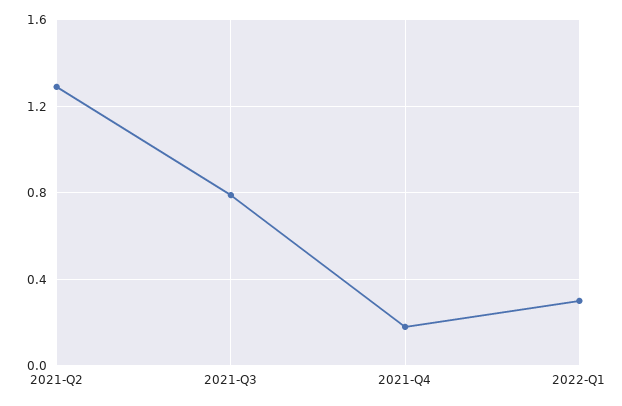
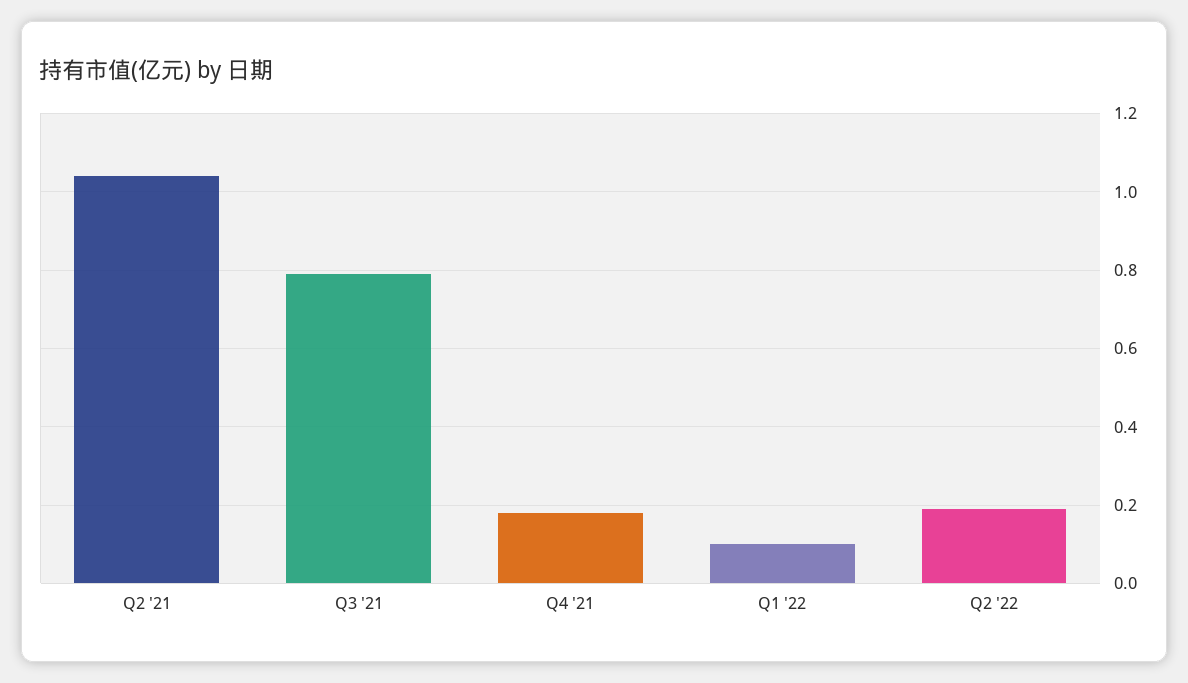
2021-Q2: 1.3 -> 1.05
2022-Q1: 0.3 -> 0.1
Q2 '22: none -> 0.2

